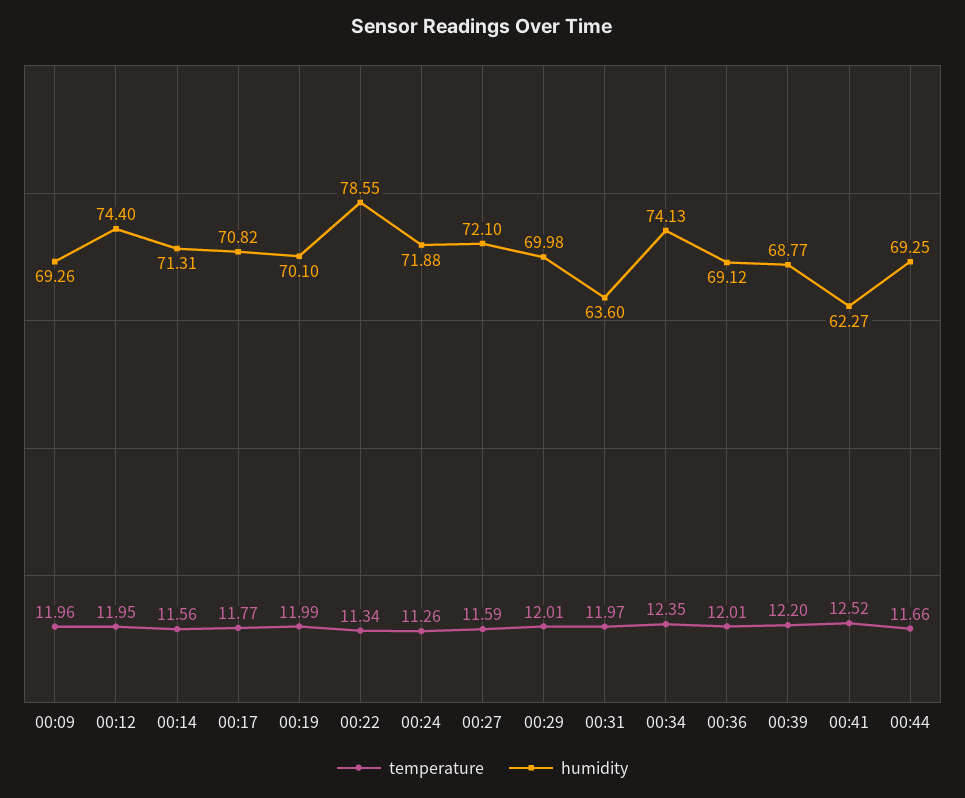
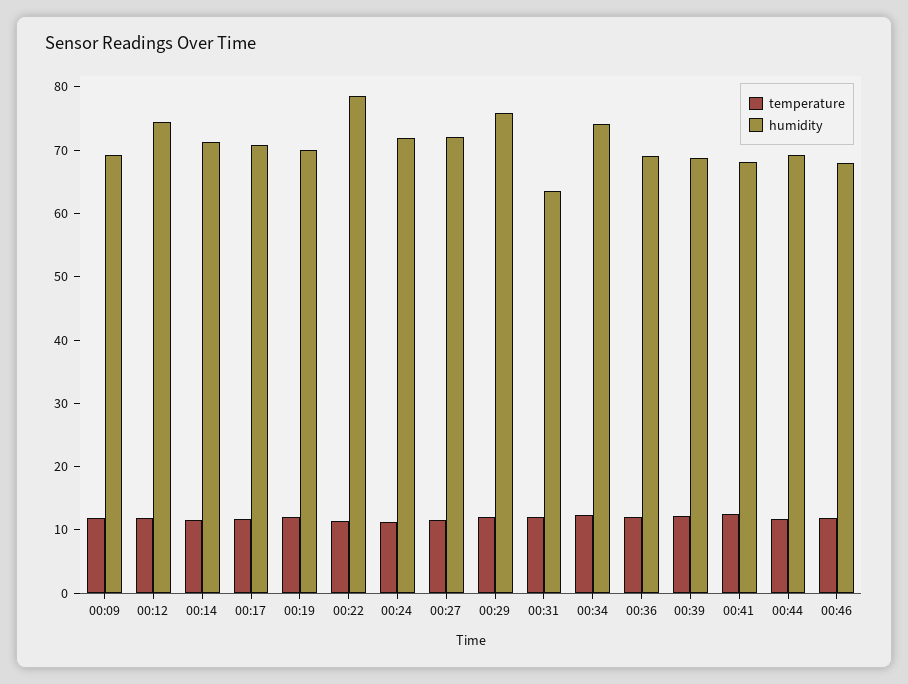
humidity, 00:29: 69.98 -> 76
humidity, 00:41: 62.27 -> 68
temperature, 00:46: none -> 12
humidity, 00:46: none -> 68

